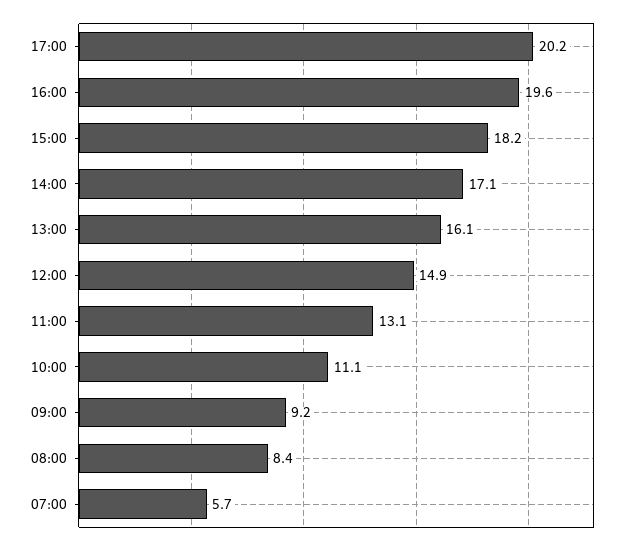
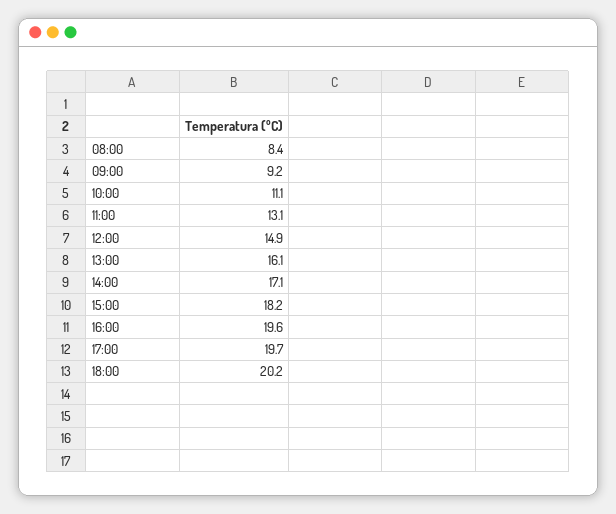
17:00: 20.2 -> 19.7
07:00: 5.7 -> none
18:00: none -> 20.2

